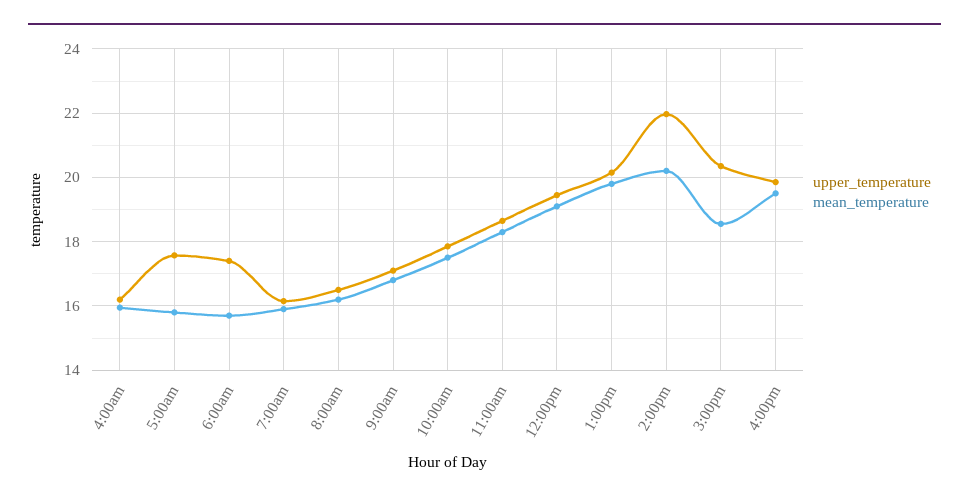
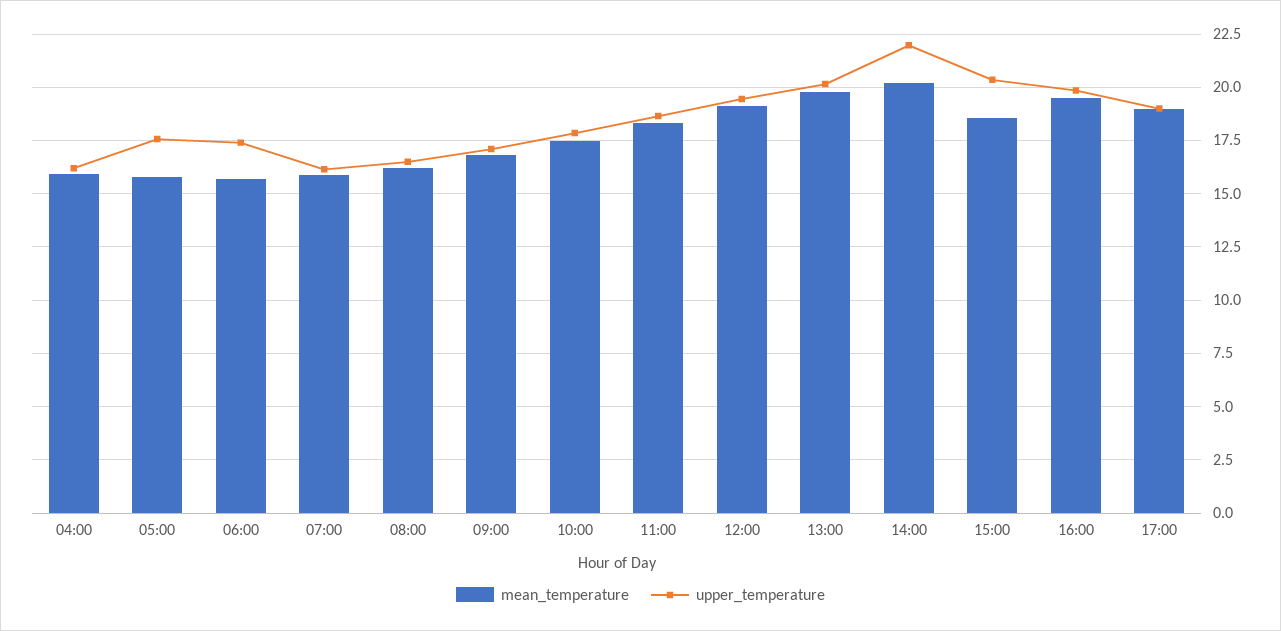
mean_temperature, 17:00: none -> 19
upper_temperature, 17:00: none -> 19

